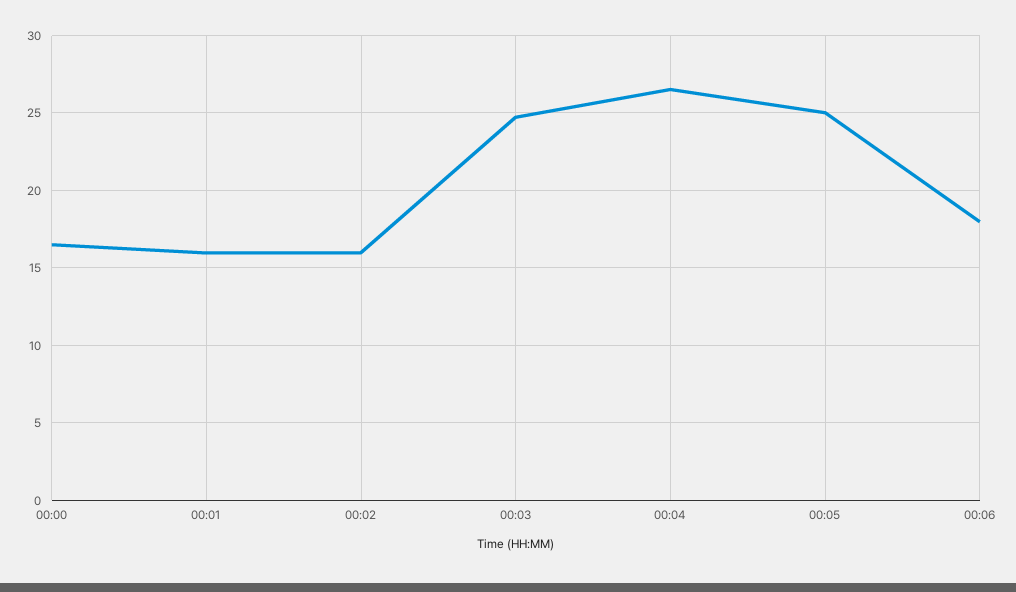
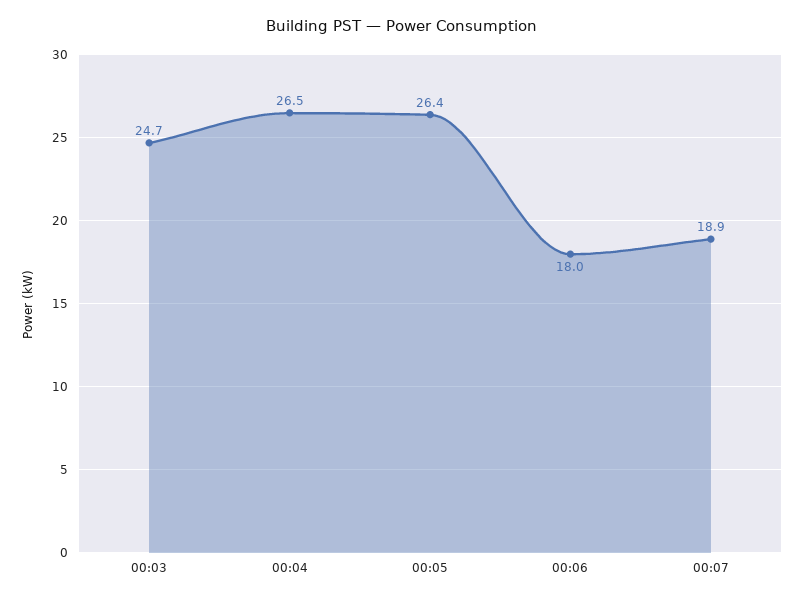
00:00: 16.5 -> none
00:01: 16 -> none
00:02: 16 -> none
00:05: 25 -> 26.4
00:07: none -> 18.9

